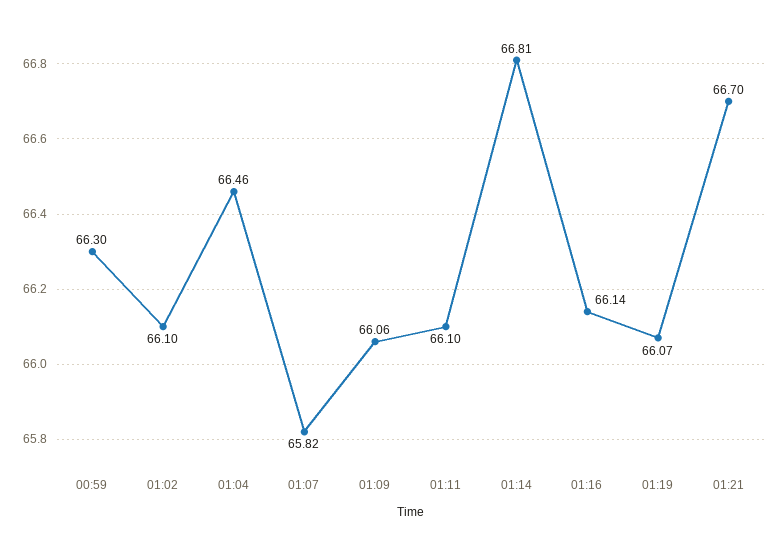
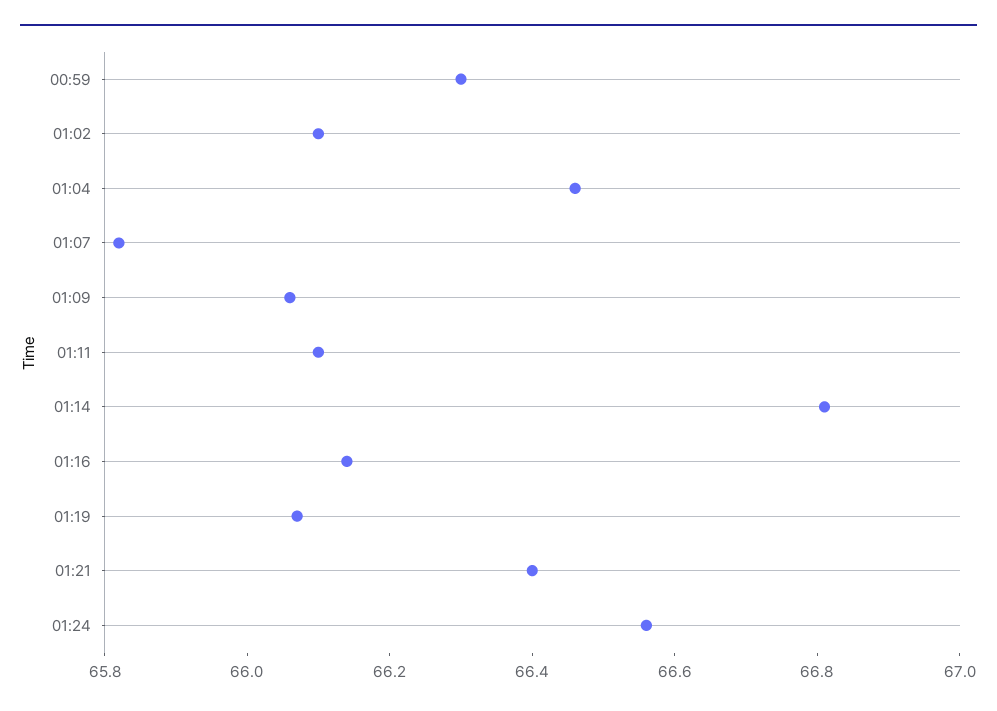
01:21: 66.7 -> 66.4
01:24: none -> 66.55

